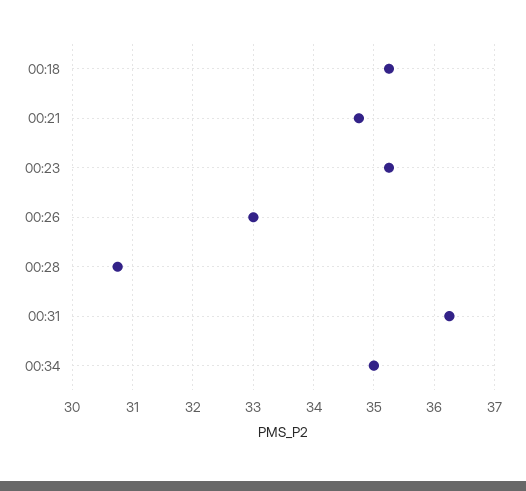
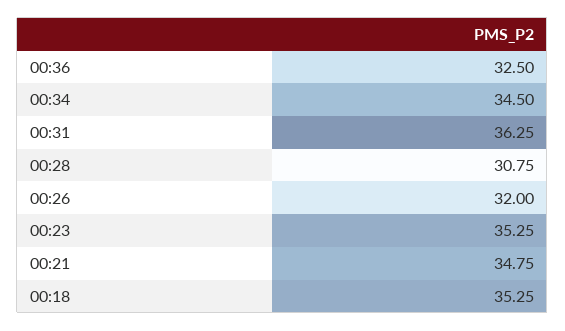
00:26: 33 -> 32
00:34: 35 -> 34.5
00:36: none -> 32.5

